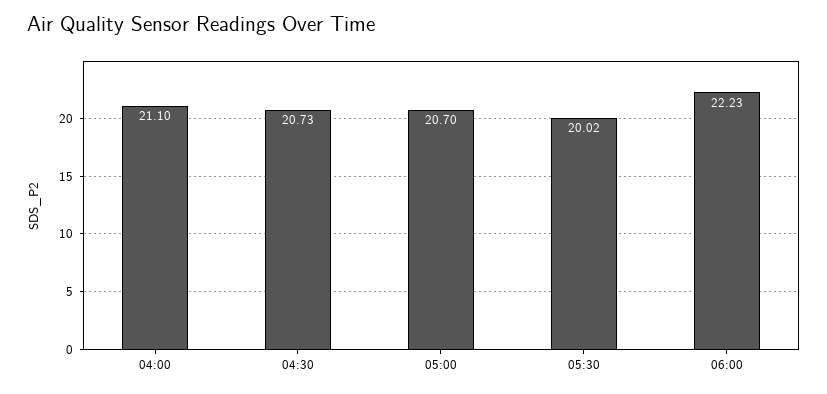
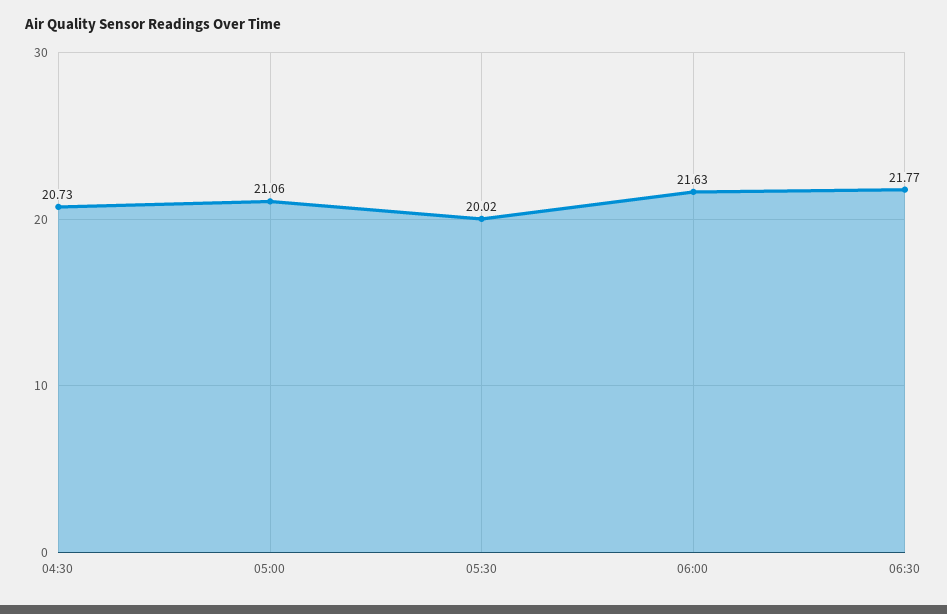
04:00: 21.1 -> none
05:00: 20.7 -> 21.06
06:00: 22.23 -> 21.63
06:30: none -> 21.77

